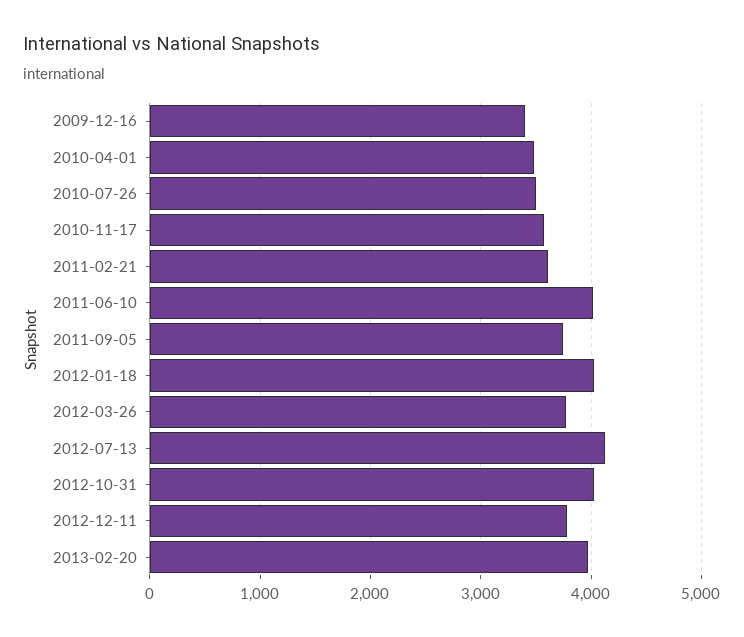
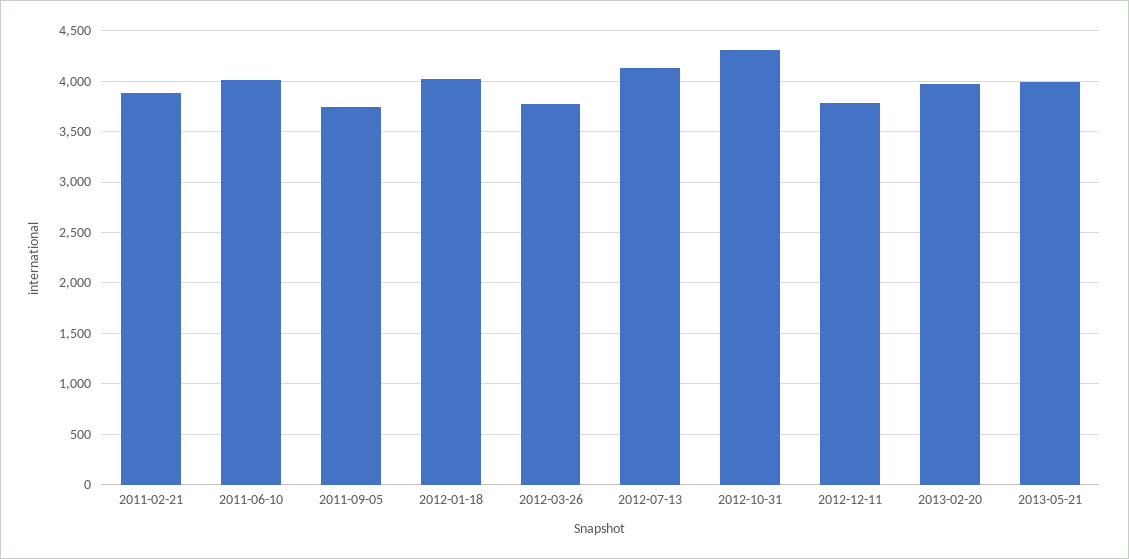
2009-12-16: 3400 -> none
2010-04-01: 3500 -> none
2010-07-26: 3500 -> none
2010-11-17: 3600 -> none
2011-02-21: 3600 -> 3900
2012-10-31: 4000 -> 4300
2013-05-21: none -> 4000

